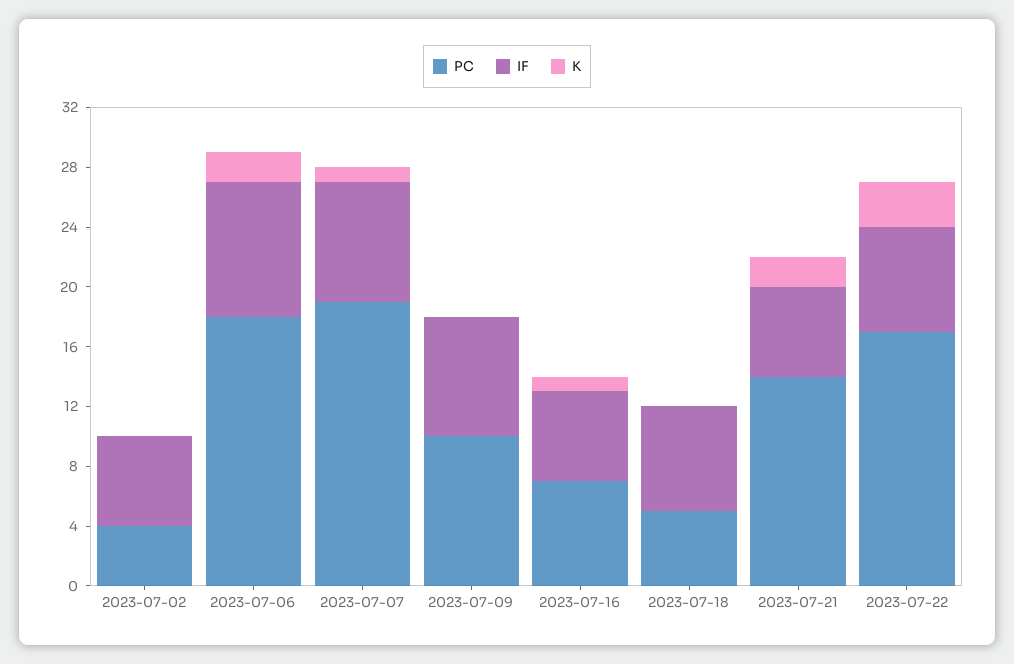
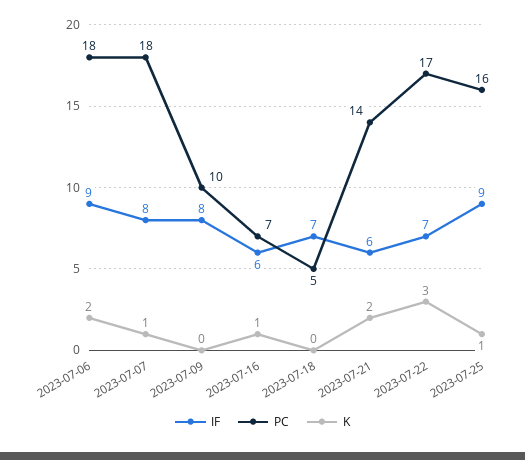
PC, 2023-07-02: 4 -> none
IF, 2023-07-02: 6 -> none
K, 2023-07-02: 0 -> none
PC, 2023-07-07: 19 -> 18
IF, 2023-07-25: none -> 9
PC, 2023-07-25: none -> 16
K, 2023-07-25: none -> 1

